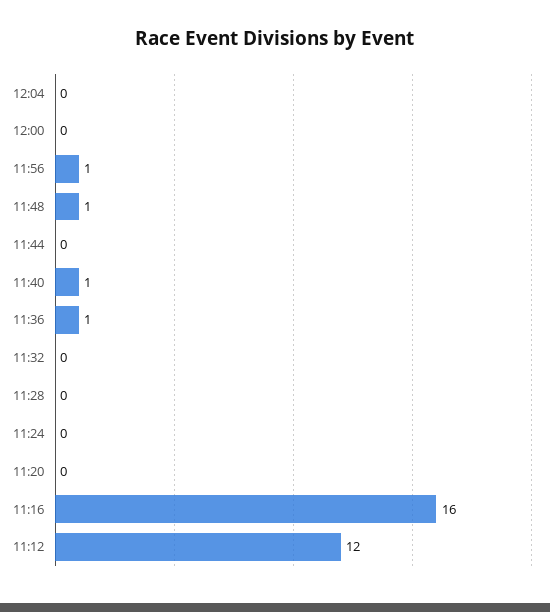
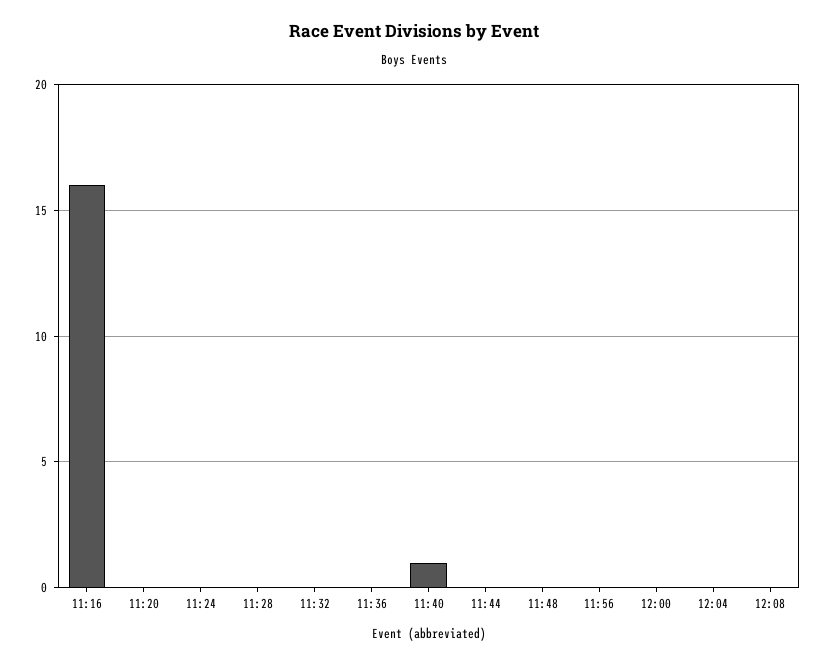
11:56: 1 -> 0
11:48: 1 -> 0
11:36: 1 -> 0
11:12: 12 -> none
12:08: none -> 0

